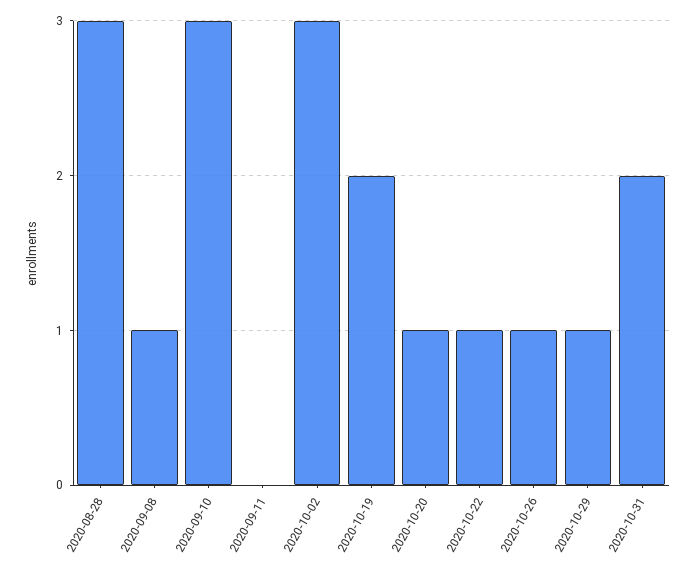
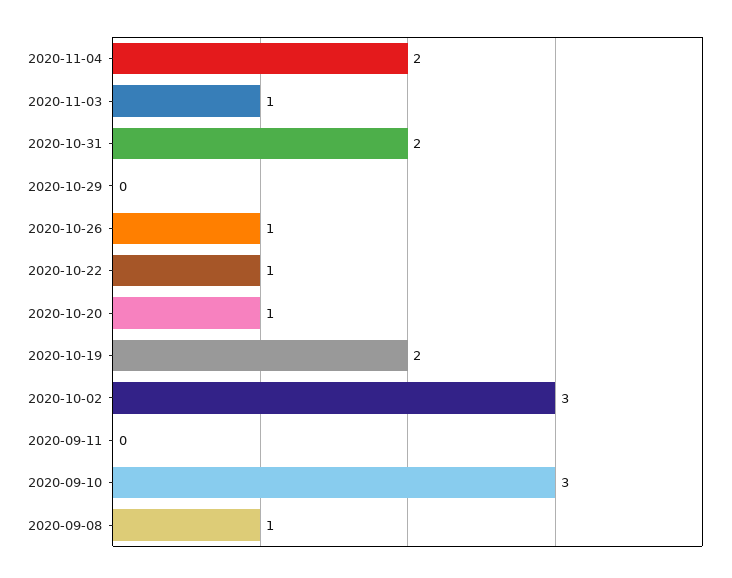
2020-08-28: 3 -> none
2020-10-29: 1 -> 0
2020-11-04: none -> 2
2020-11-03: none -> 1

